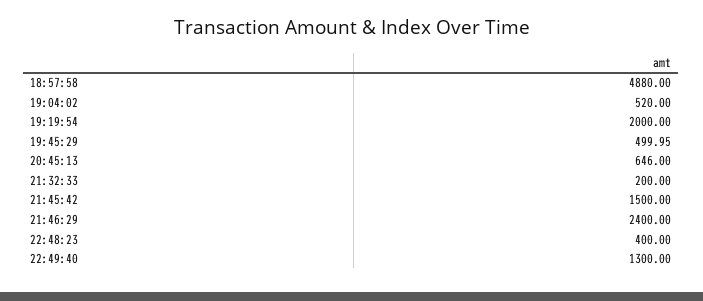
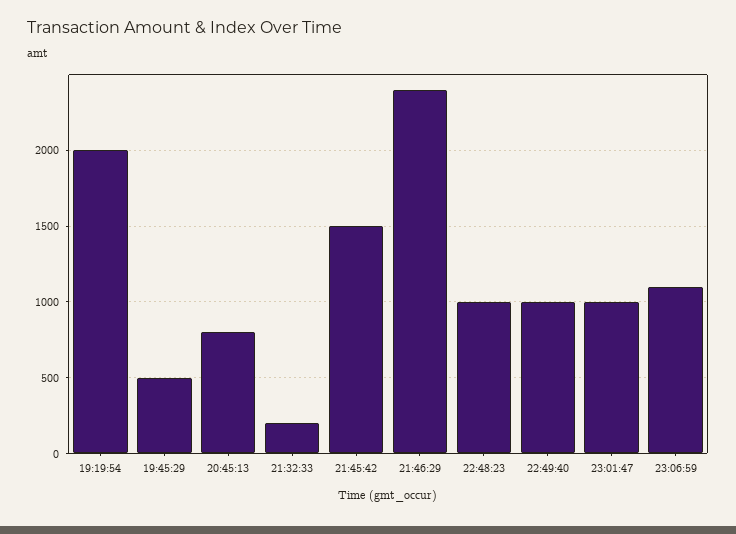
18:57:58: 4880 -> none
19:04:02: 520 -> none
20:45:13: 646 -> 800
22:48:23: 400 -> 1000
22:49:40: 1300 -> 1000
23:01:47: none -> 1000
23:06:59: none -> 1100

